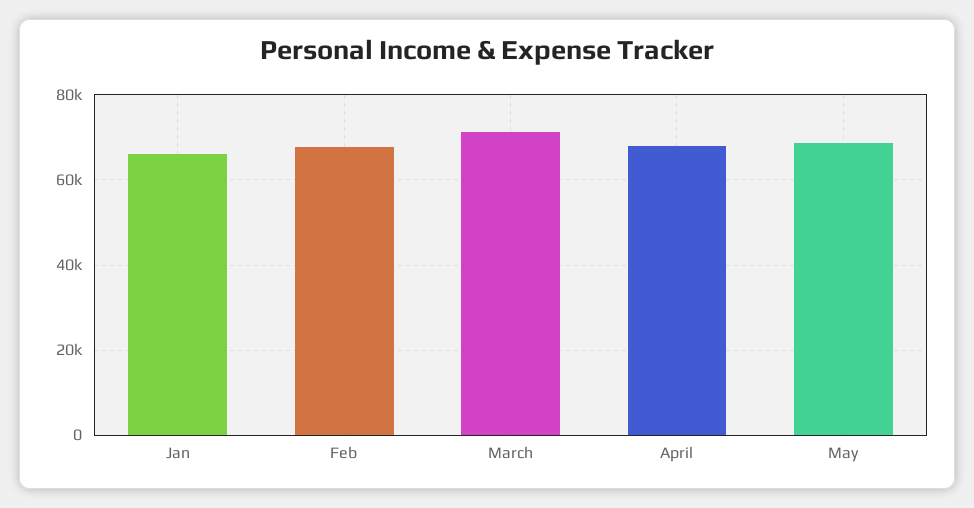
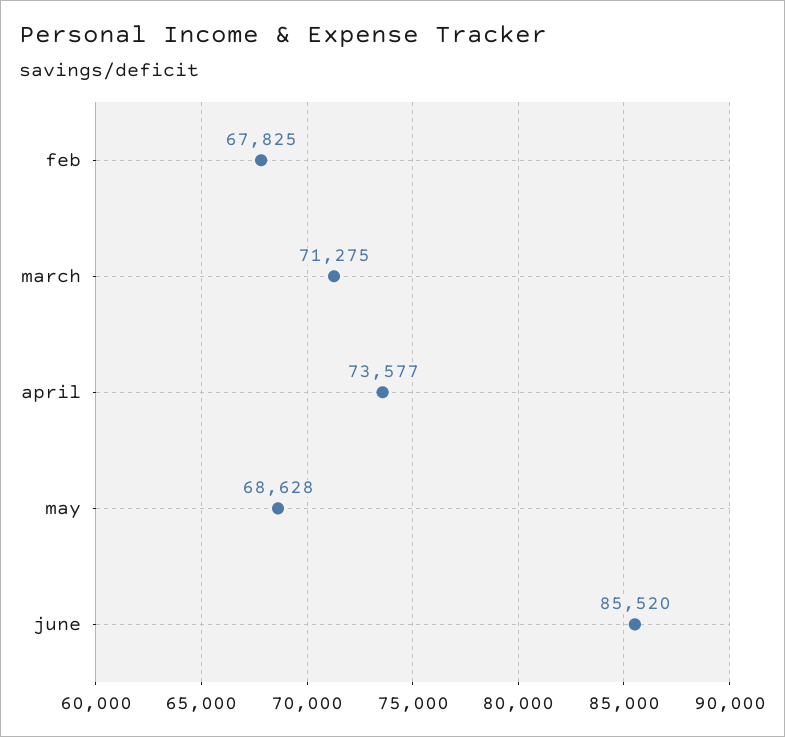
Jan: 66000 -> none
April: 68000 -> 73577
june: none -> 85520

